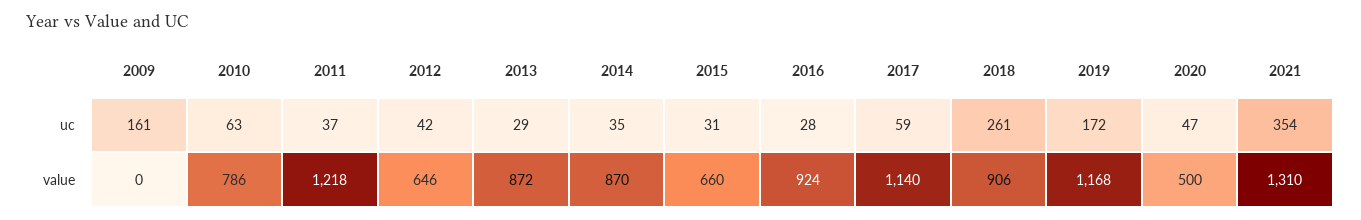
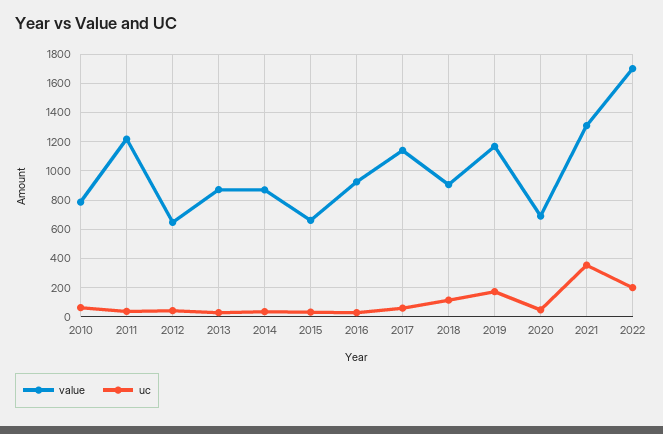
uc, 2009: 161 -> none
uc, 2018: 261 -> 100
value, 2009: 0 -> none
value, 2020: 500 -> 700
value, 2022: none -> 1700
uc, 2022: none -> 200

